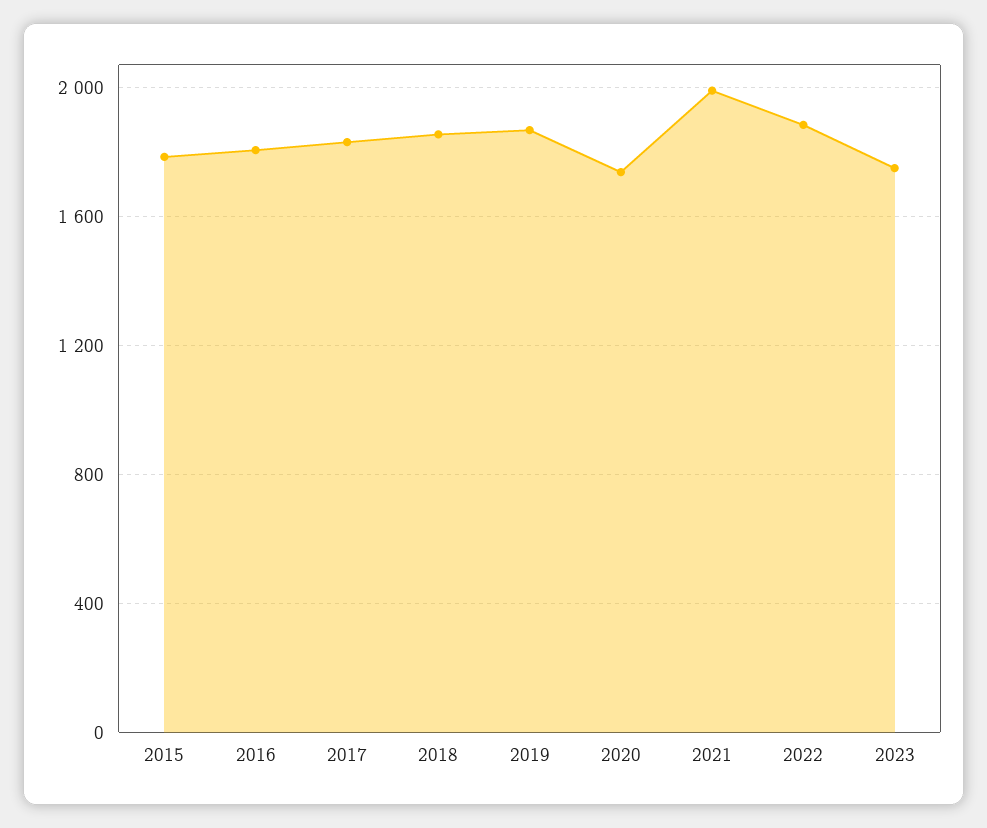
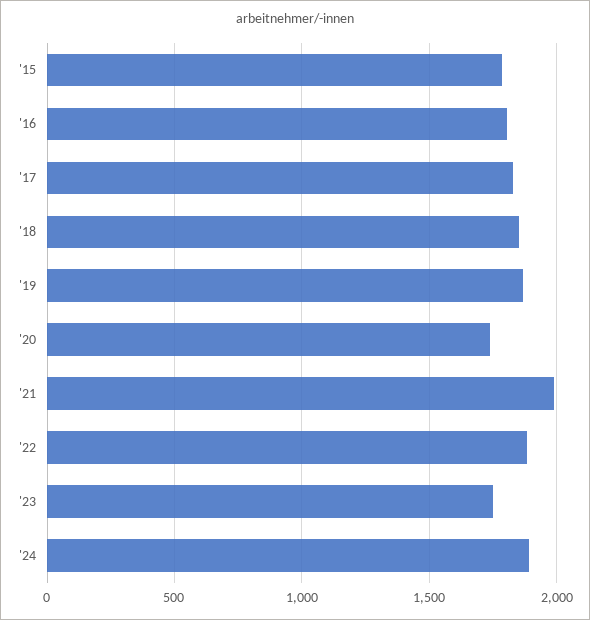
'24: none -> 1900

